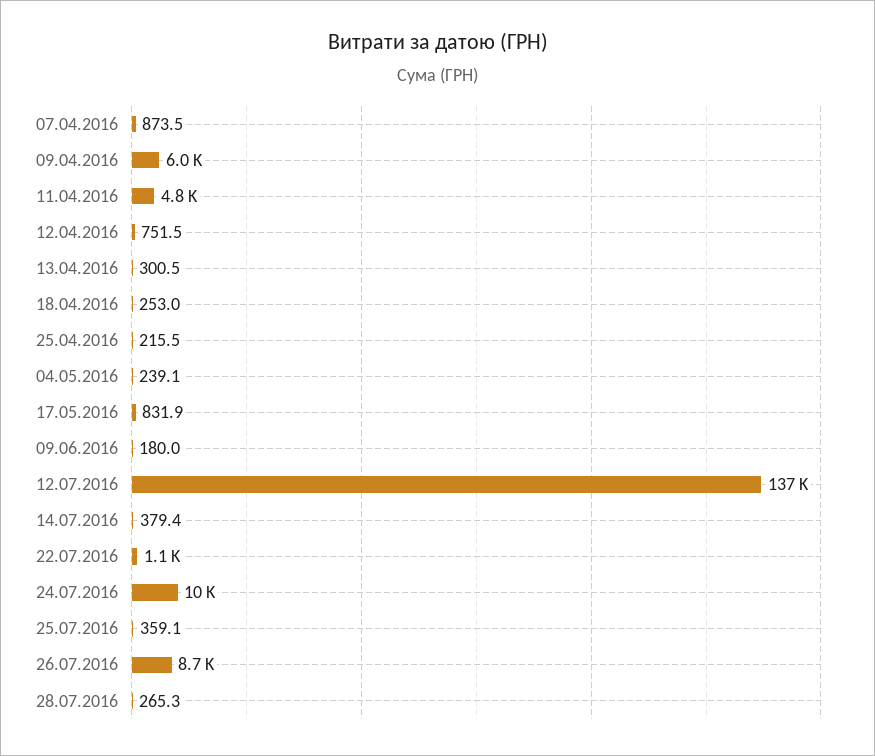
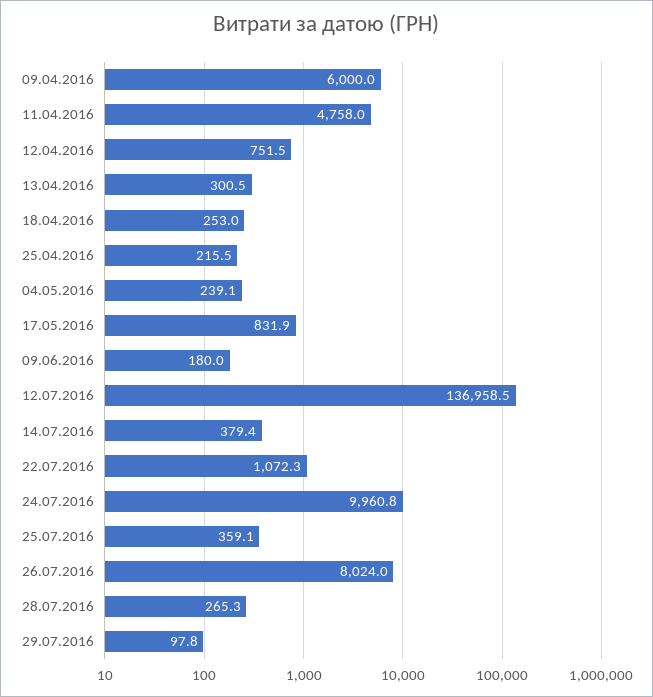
07.04.2016: 873.5 -> none
26.07.2016: 8700 -> 8024
29.07.2016: none -> 97.8

